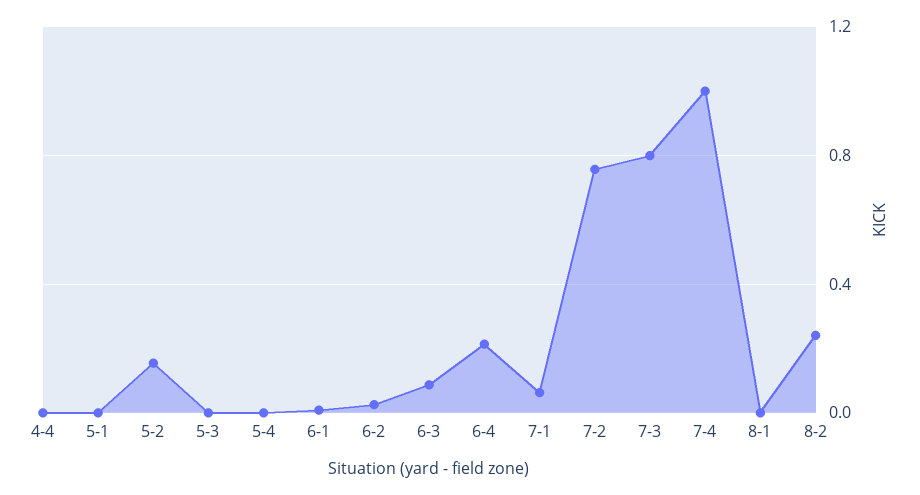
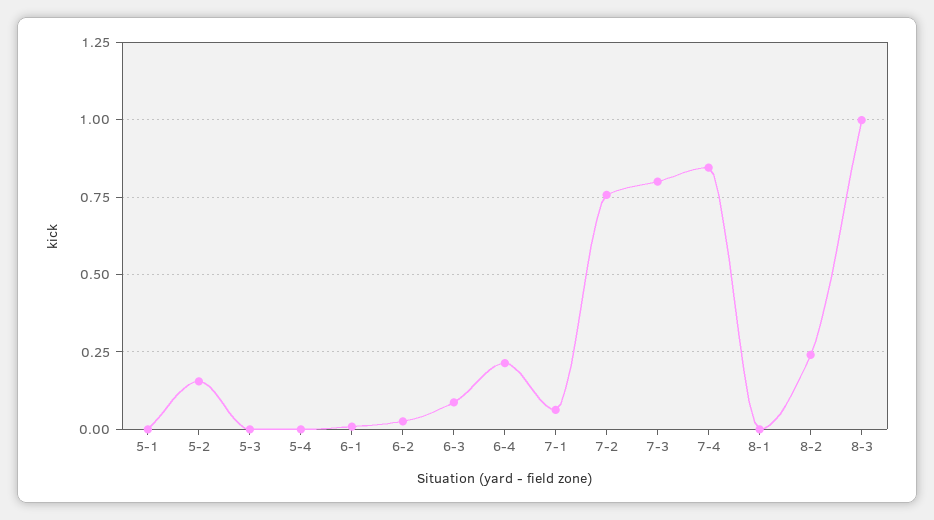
4-4: 0 -> none
7-4: 1 -> 0.85
8-3: none -> 1

